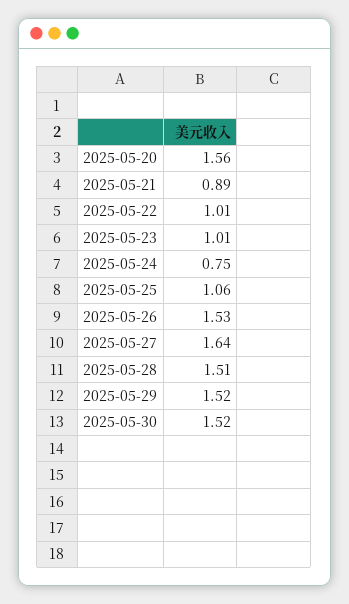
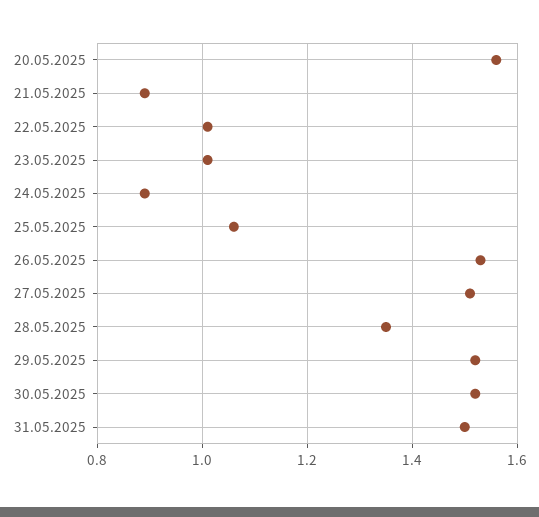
2025-05-24: 0.75 -> 0.9
2025-05-27: 1.64 -> 1.5
2025-05-28: 1.51 -> 1.35
31.05.2025: none -> 1.5

